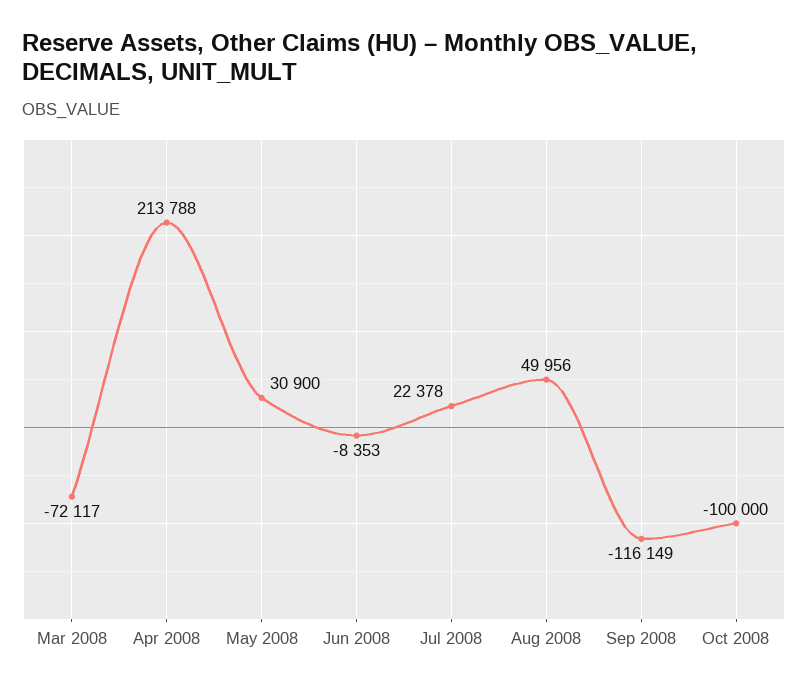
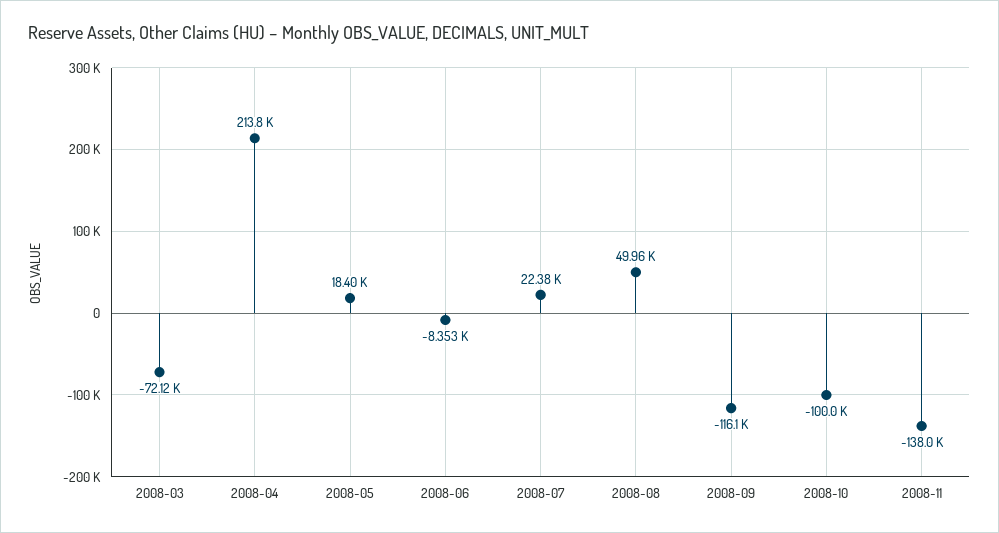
May 2008: 30900 -> 18400
2008-11: none -> -138000

